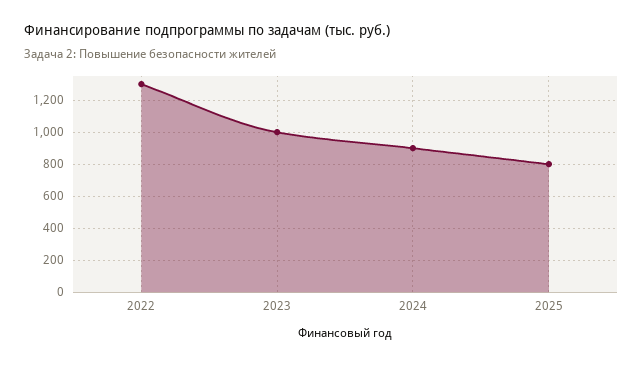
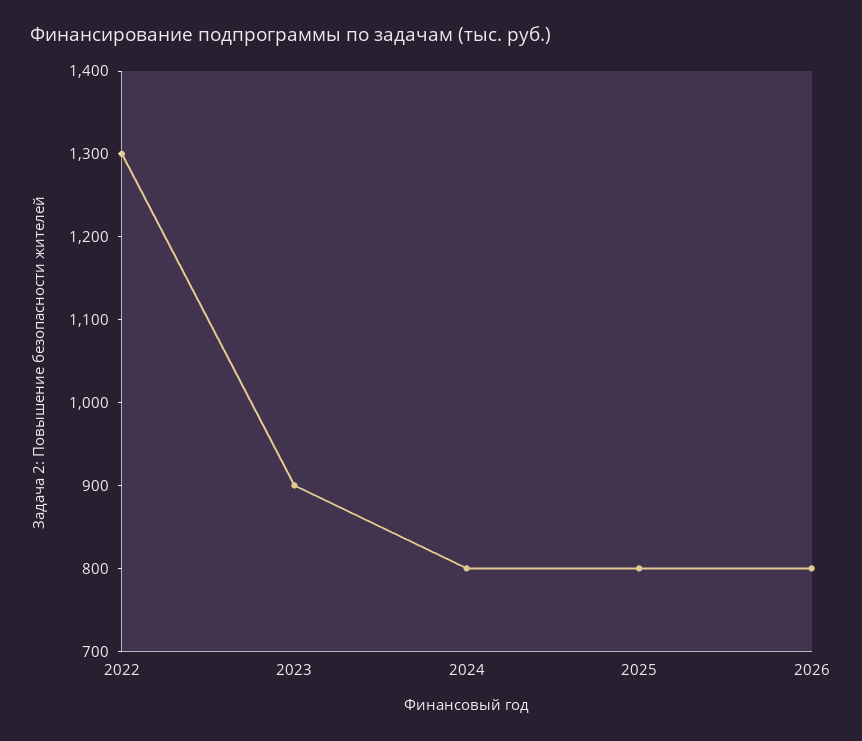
2023: 1000 -> 900
2024: 900 -> 800
2026: none -> 800

